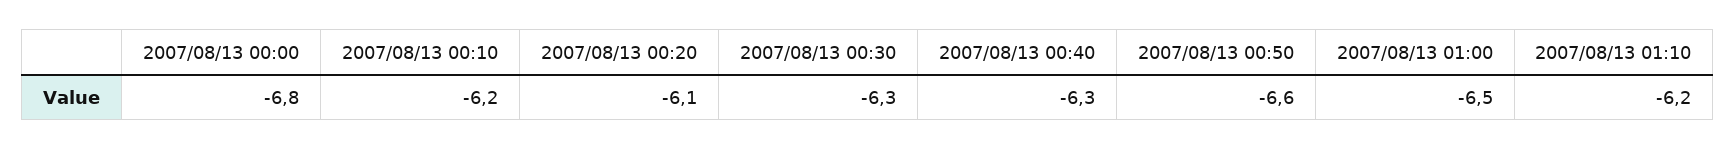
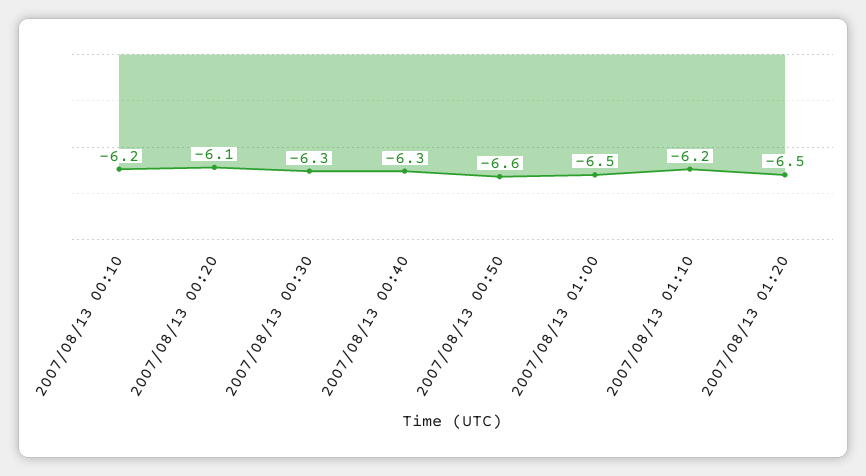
2007/08/13 00:00: -6.8 -> none
2007/08/13 01:20: none -> -6.5

